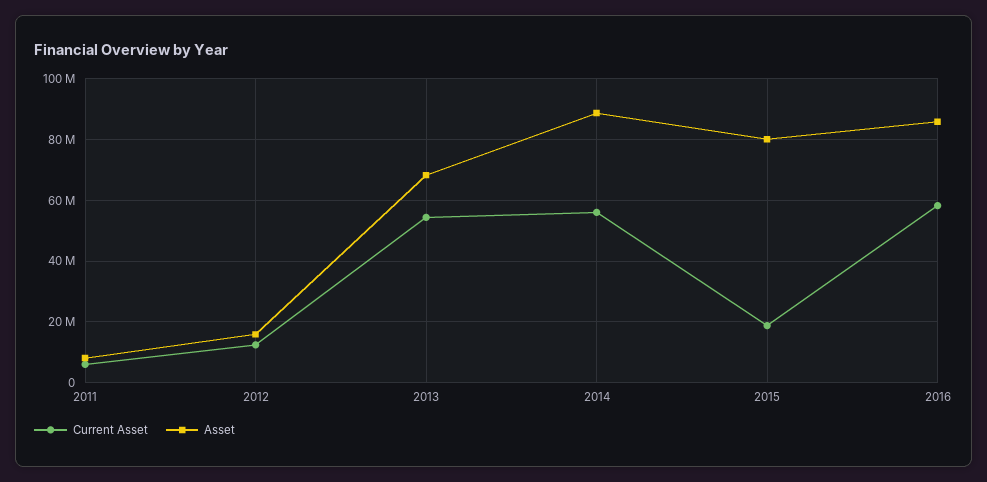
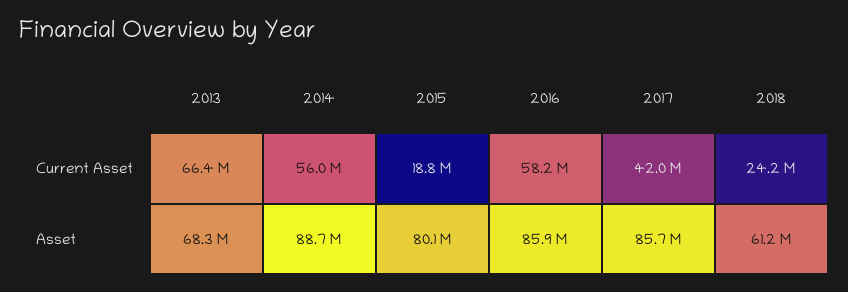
Current Asset, 2011: 6000000 -> none
Asset, 2011: 8000000 -> none
Current Asset, 2012: 12000000 -> none
Asset, 2012: 16000000 -> none
Current Asset, 2013: 54000000 -> 66400000
Current Asset, 2017: none -> 42000000
Current Asset, 2018: none -> 24200000
Asset, 2017: none -> 85700000
Asset, 2018: none -> 61200000

